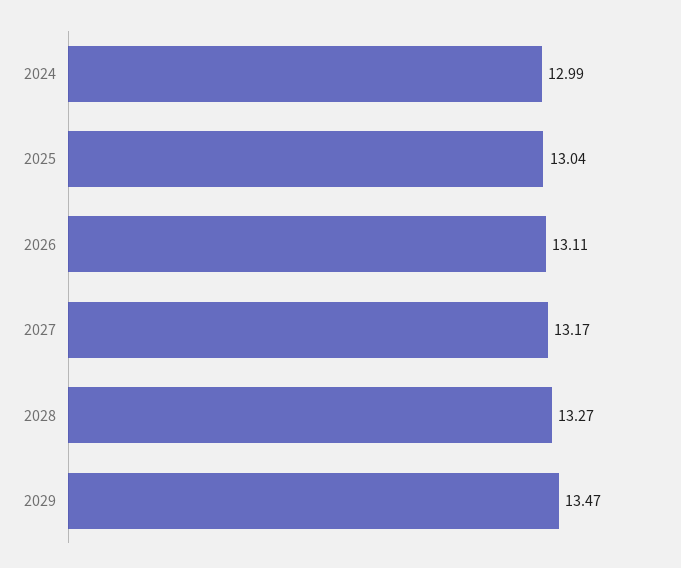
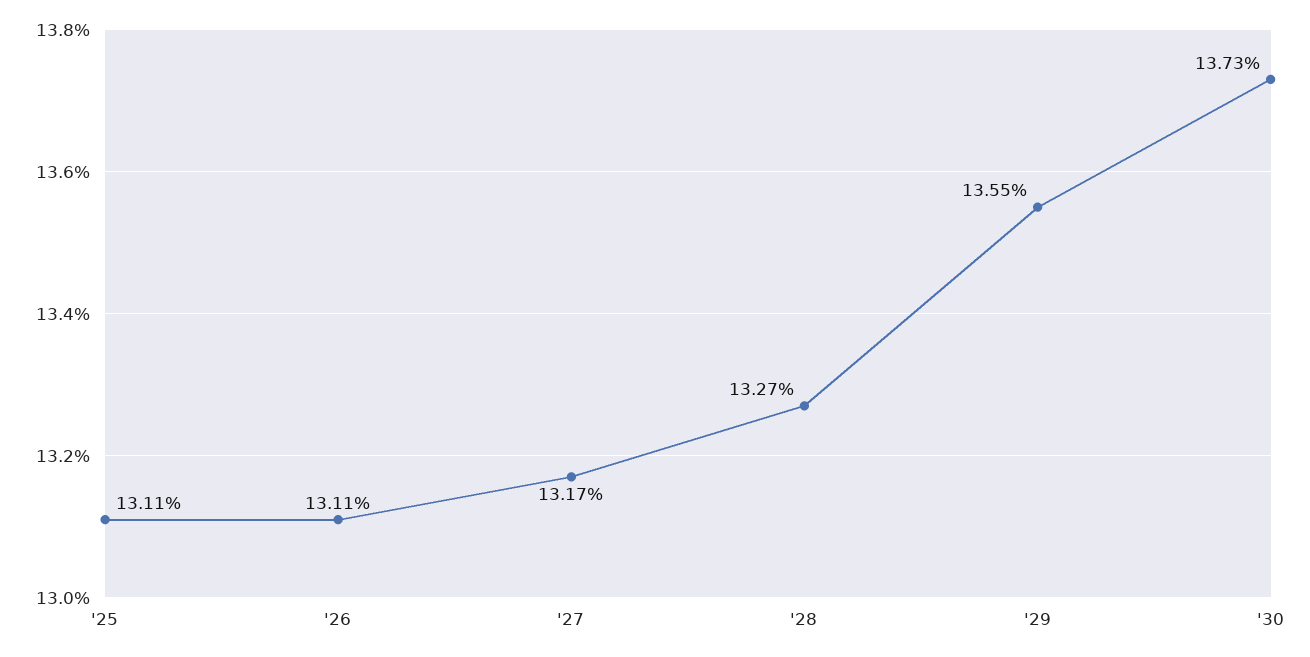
2024: 12.99 -> none
2025: 13.04 -> 13.11
2029: 13.47 -> 13.55
'30: none -> 13.73

